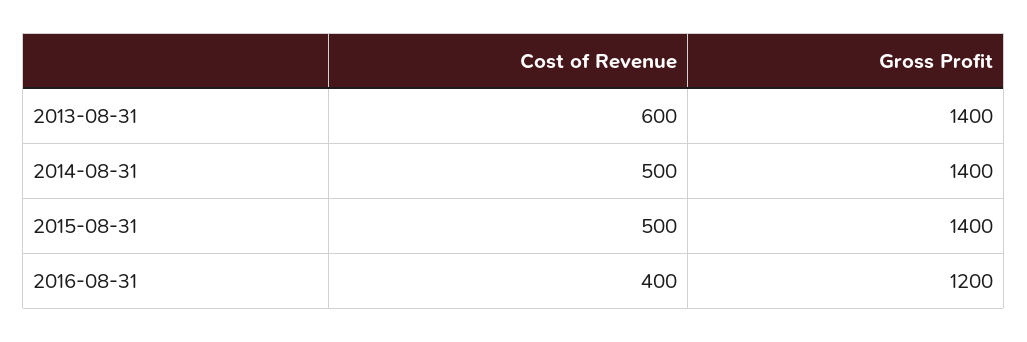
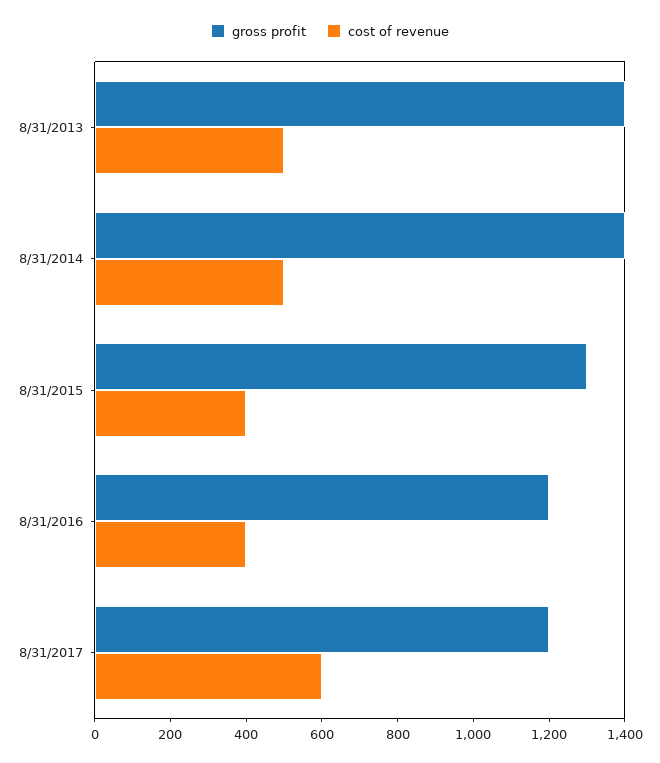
Cost of Revenue, 2013-08-31: 600 -> 500
Cost of Revenue, 2015-08-31: 500 -> 400
Gross Profit, 2015-08-31: 1400 -> 1300
Gross Profit, 8/31/2017: none -> 1200
Cost of Revenue, 8/31/2017: none -> 600

